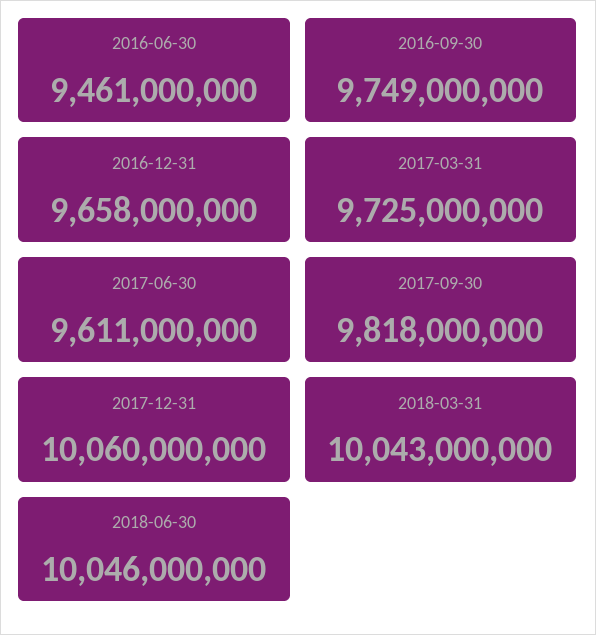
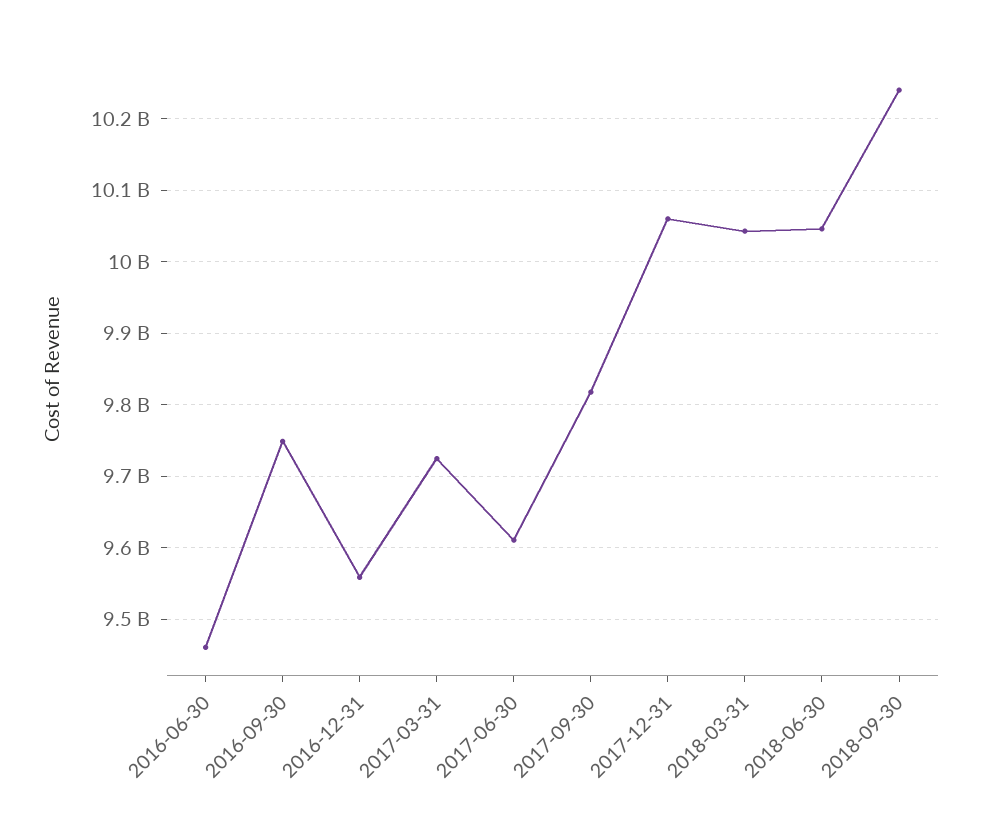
2016-12-31: 9658000000 -> 9560000000
2018-09-30: none -> 10240000000

